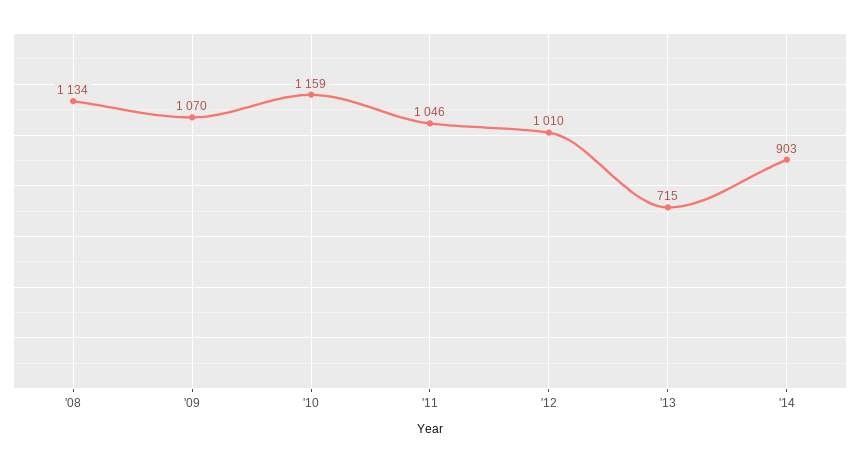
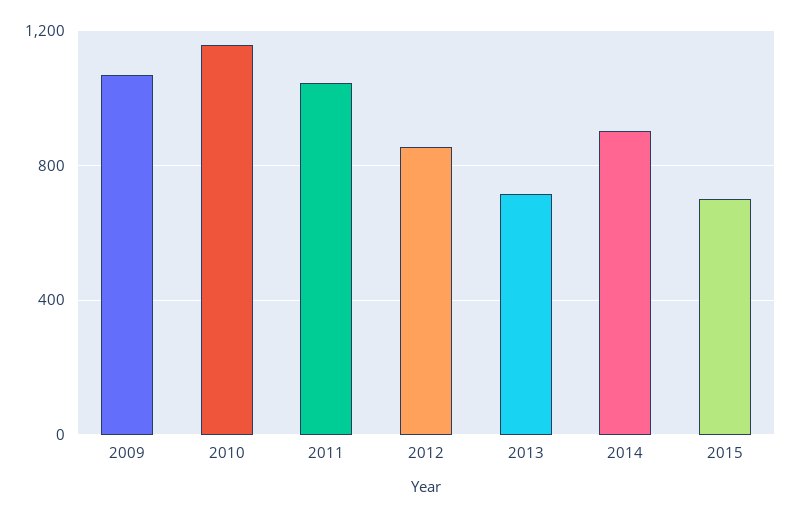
'08: 1134 -> none
'12: 1010 -> 850
2015: none -> 700

